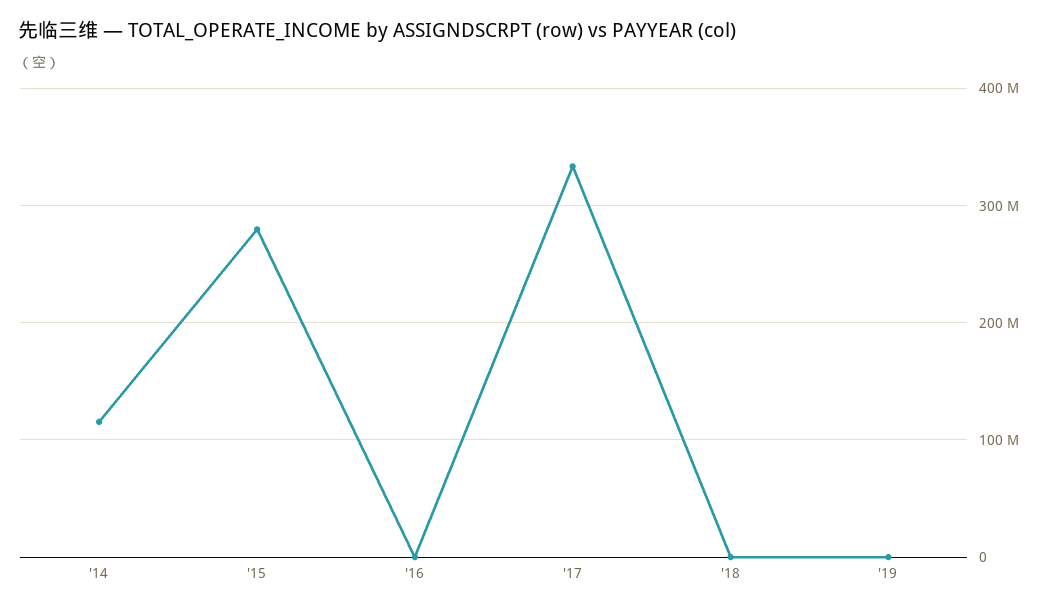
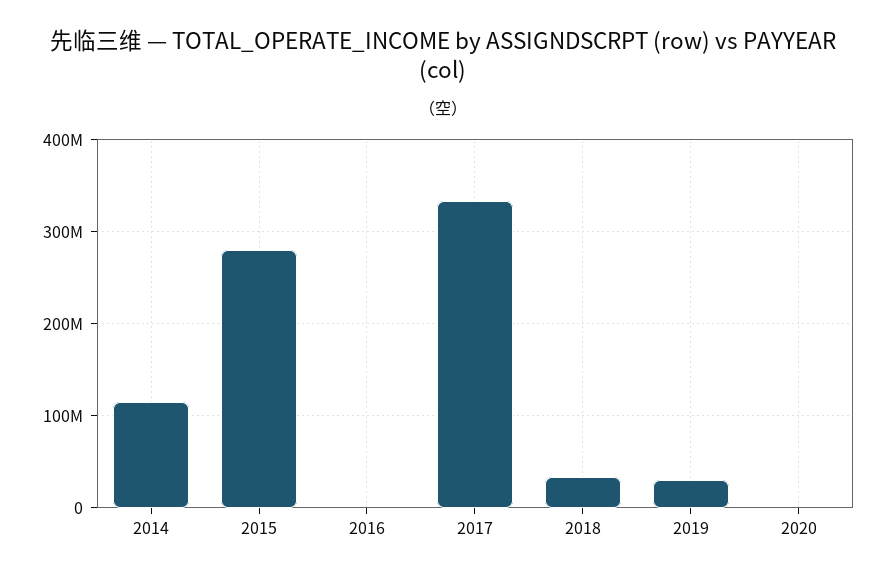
'18: 0 -> 30000000
'19: 0 -> 30000000
2020: none -> 0

